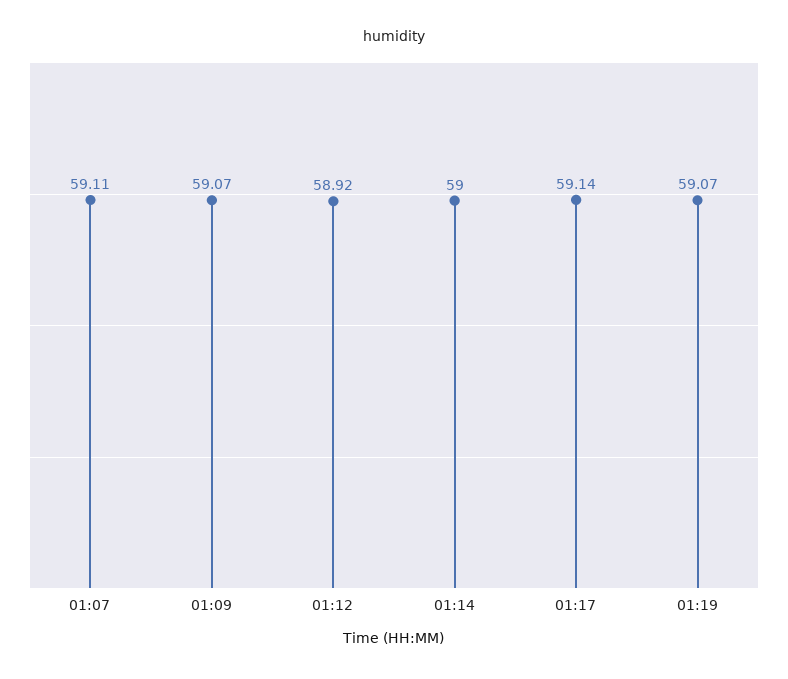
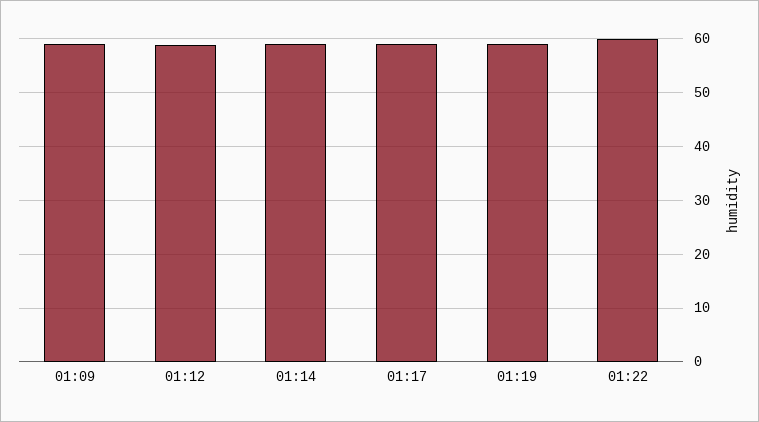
01:07: 59.11 -> none
01:22: none -> 60

